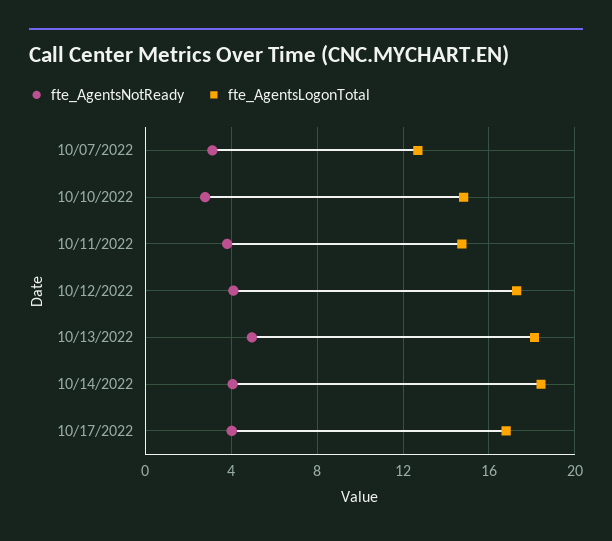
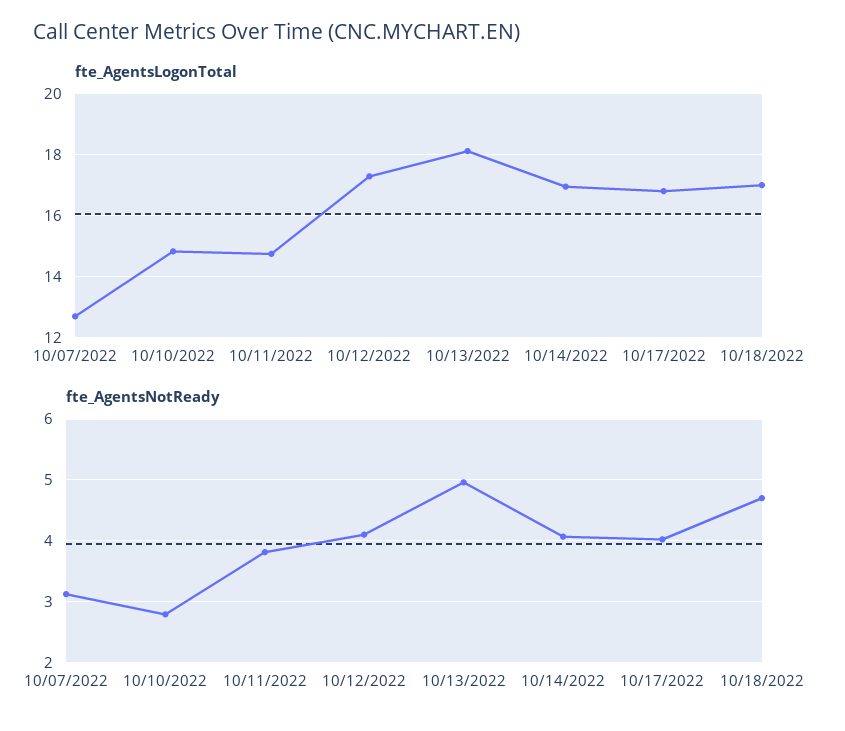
fte_AgentsLogonTotal, 10/14/2022: 18.5 -> 17
fte_AgentsLogonTotal, 10/18/2022: none -> 17
fte_AgentsNotReady, 10/18/2022: none -> 4.7

